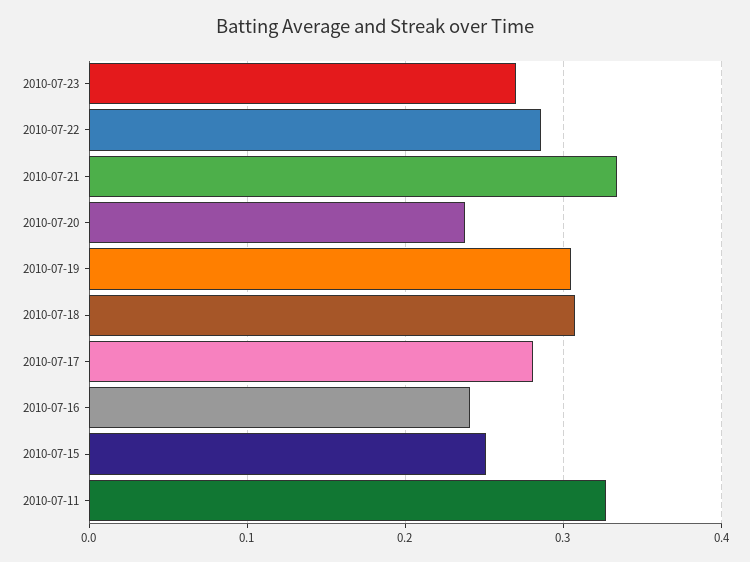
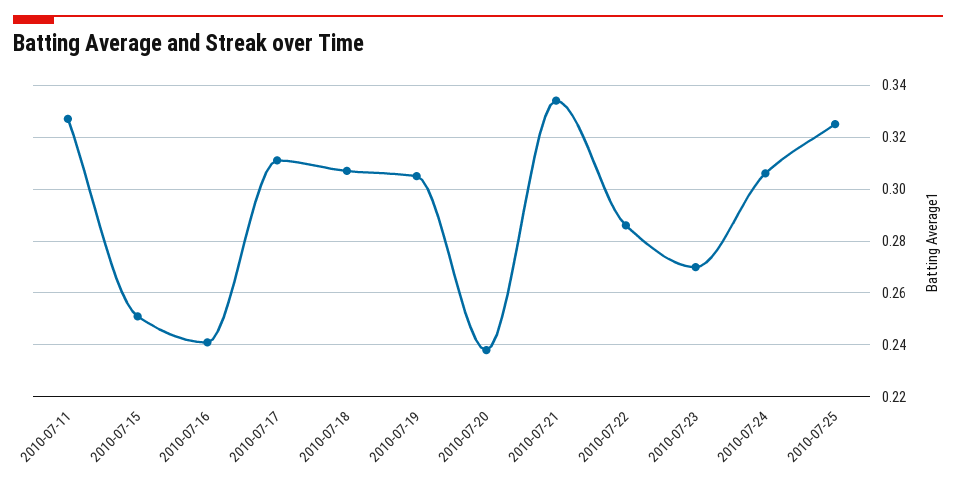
2010-07-17: 0.28 -> 0.31
2010-07-24: none -> 0.305
2010-07-25: none -> 0.325

